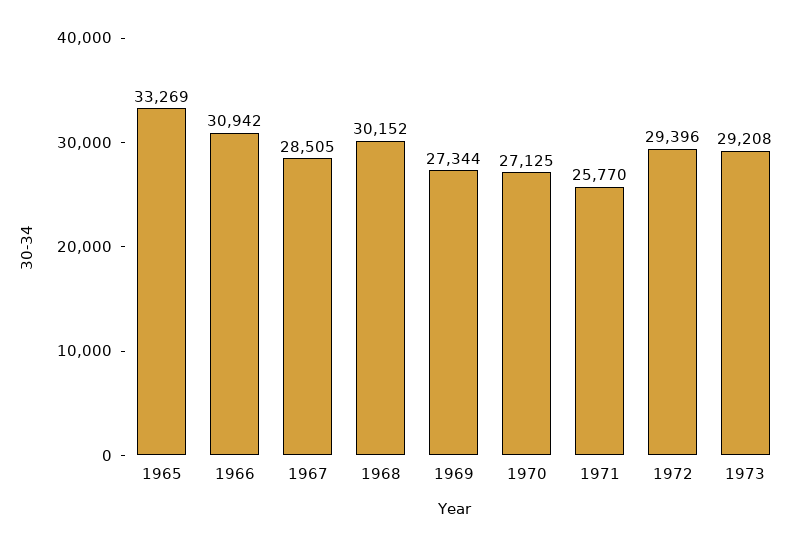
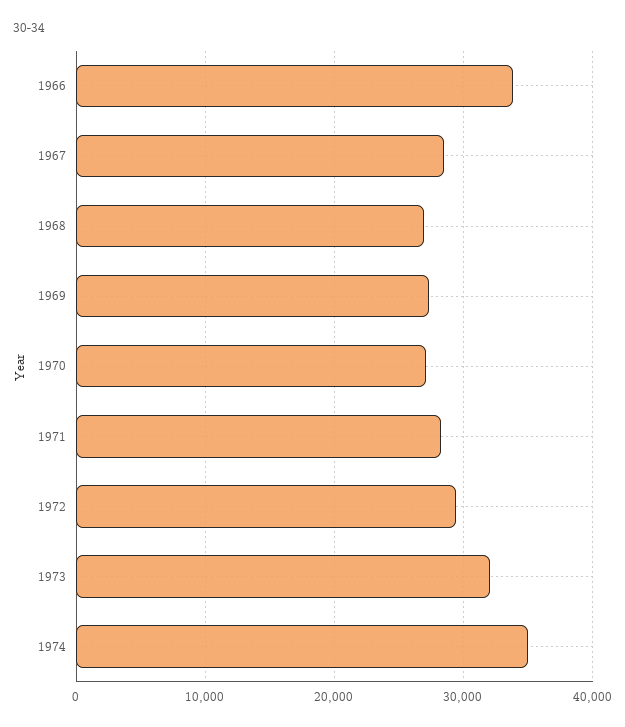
1965: 33269 -> none
1966: 30942 -> 34000
1968: 30152 -> 27000
1971: 25770 -> 28000
1973: 29208 -> 32000
1974: none -> 35000

